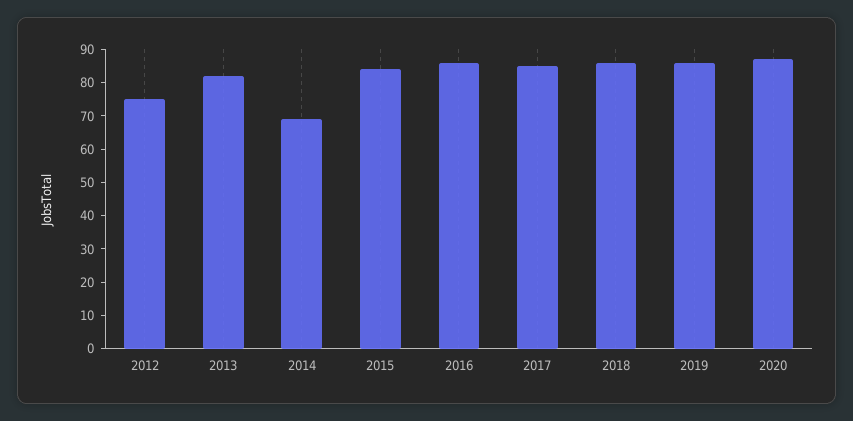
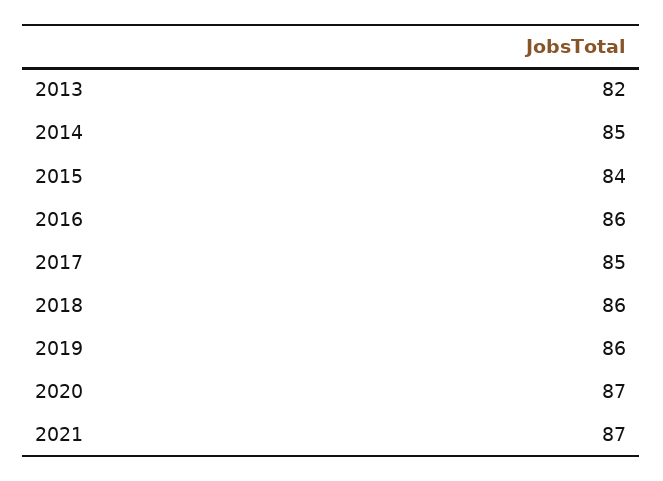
2012: 75 -> none
2014: 70 -> 85
2021: none -> 87

